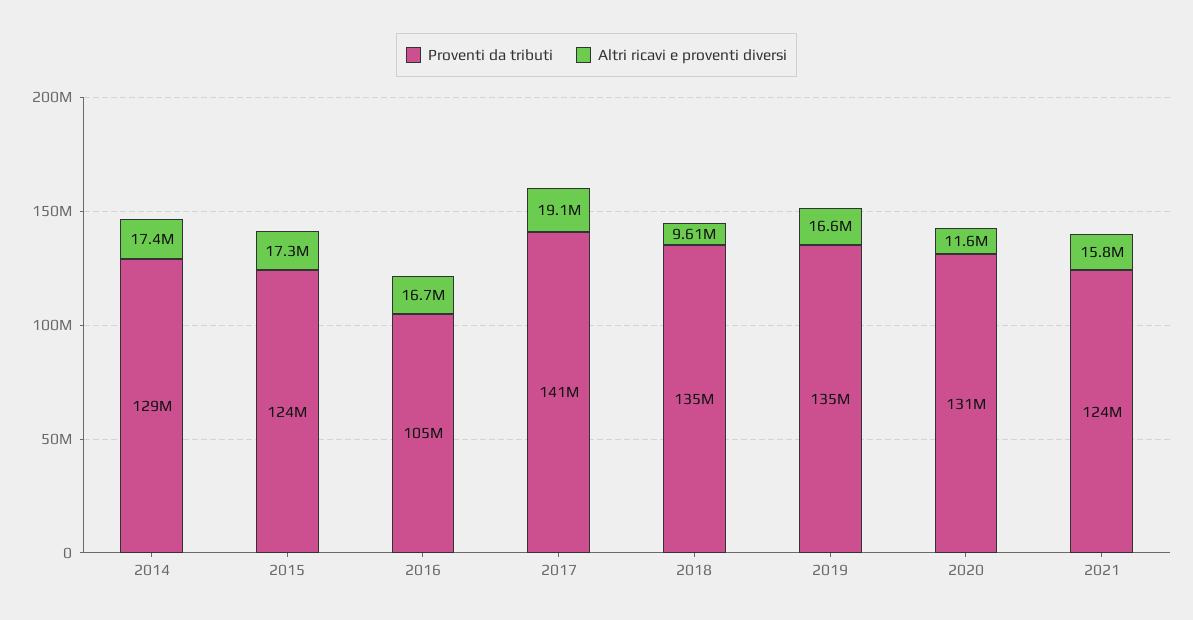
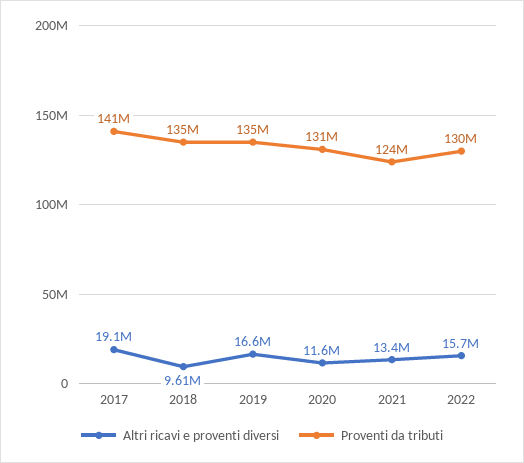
Proventi da tributi, 2014: 129000000 -> none
Altri ricavi e proventi diversi, 2014: 17400000 -> none
Proventi da tributi, 2015: 124000000 -> none
Altri ricavi e proventi diversi, 2015: 17300000 -> none
Proventi da tributi, 2016: 105000000 -> none
Altri ricavi e proventi diversi, 2016: 16700000 -> none
Altri ricavi e proventi diversi, 2021: 15800000 -> 13400000
Altri ricavi e proventi diversi, 2022: none -> 15700000
Proventi da tributi, 2022: none -> 130000000

